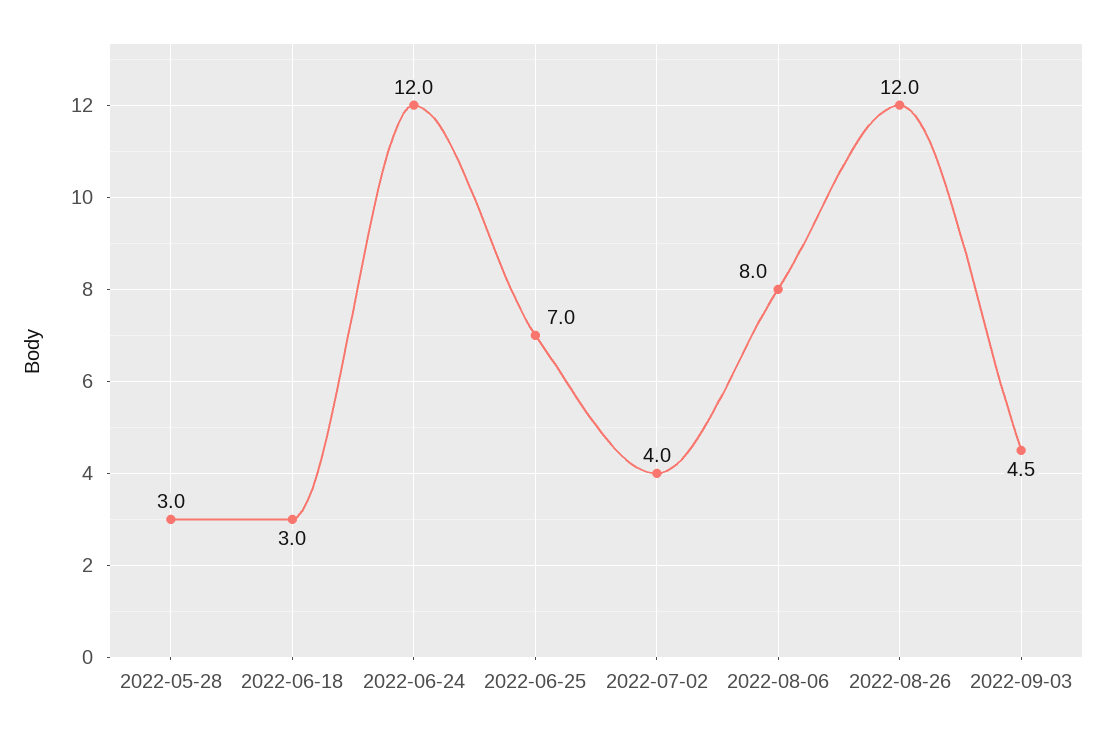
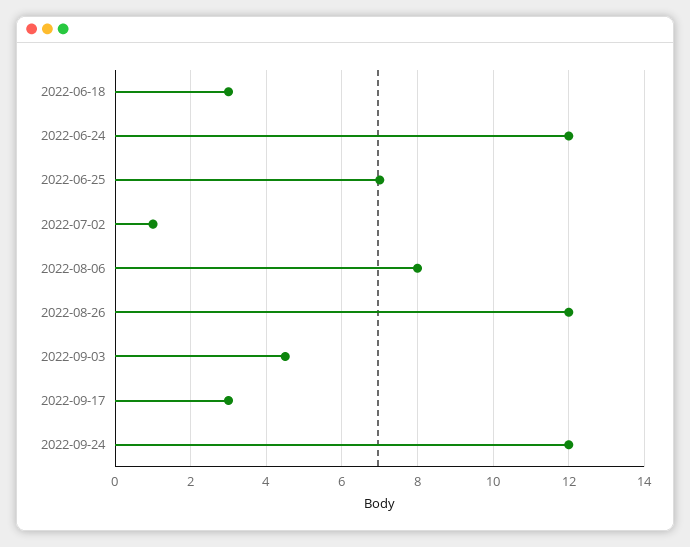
2022-05-28: 3 -> none
2022-07-02: 4 -> 1
2022-09-17: none -> 3
2022-09-24: none -> 12

